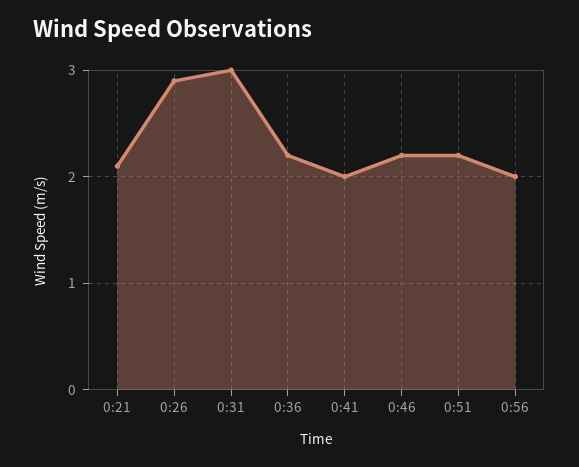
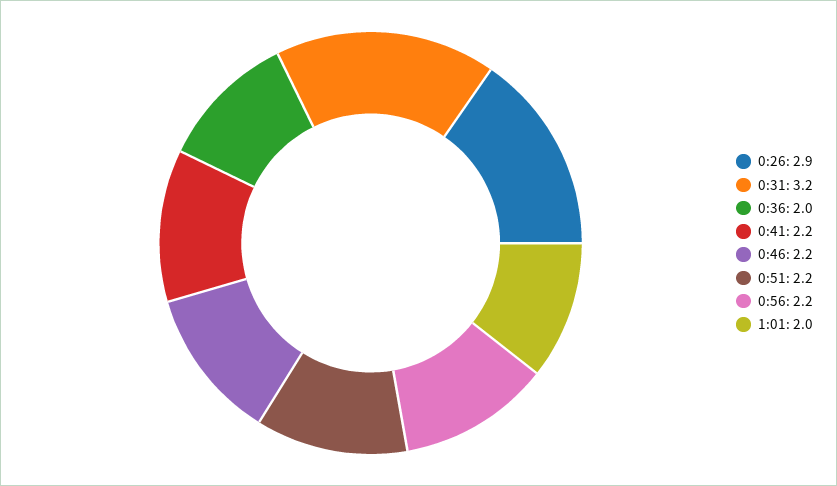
0:21: 2.1 -> none
0:31: 3 -> 3.2
0:36: 2.2 -> 2
0:41: 2 -> 2.2
0:56: 2 -> 2.2
1:01: none -> 2

